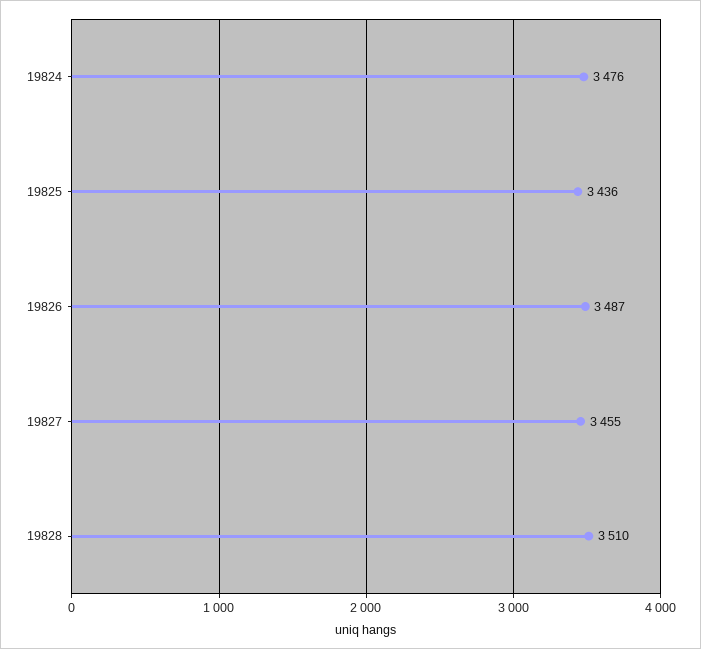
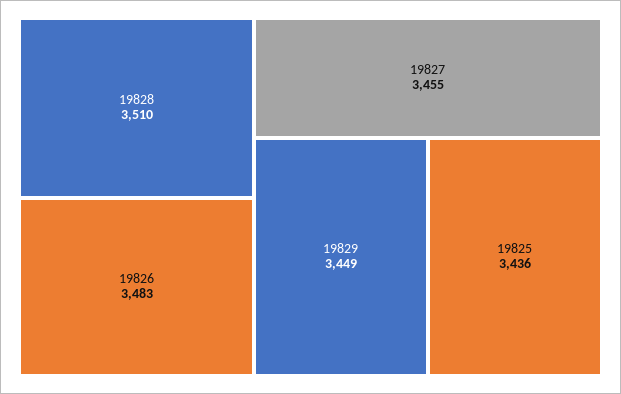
19824: 3476 -> none
19826: 3487 -> 3483
19829: none -> 3449

